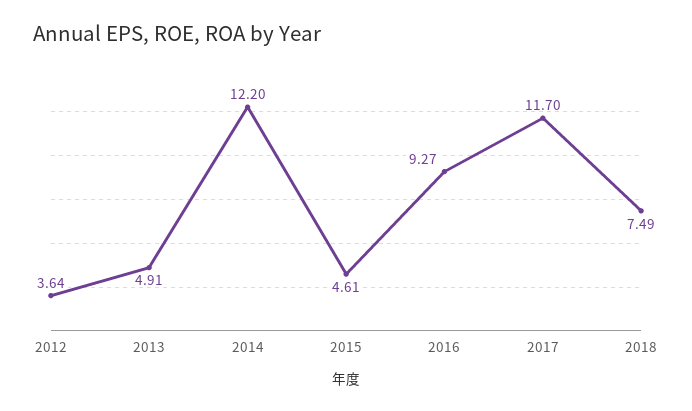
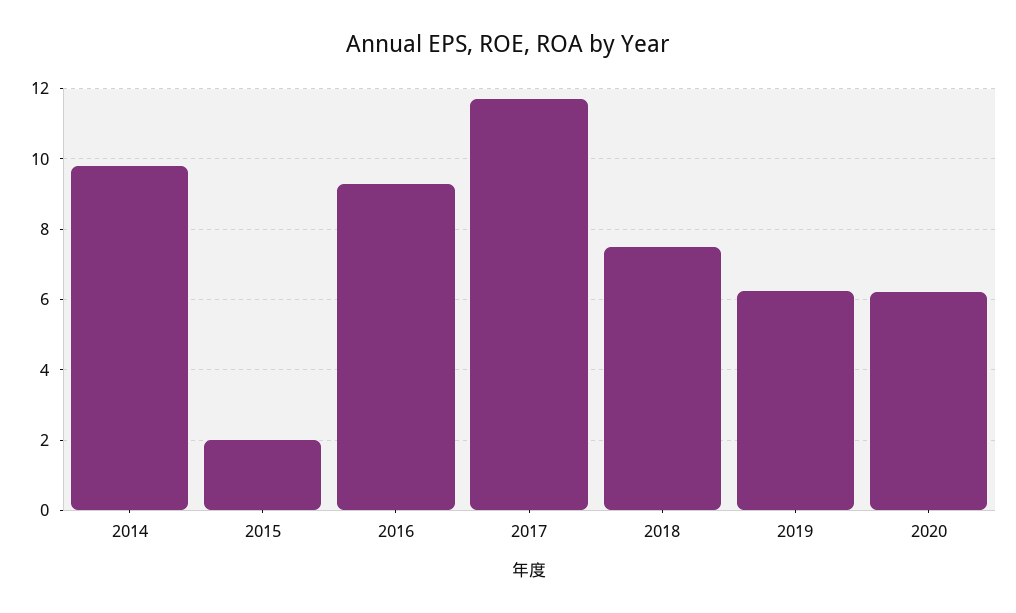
2012: 3.64 -> none
2013: 4.91 -> none
2014: 12.2 -> 9.8
2015: 4.61 -> 2
2019: none -> 6.2
2020: none -> 6.2

